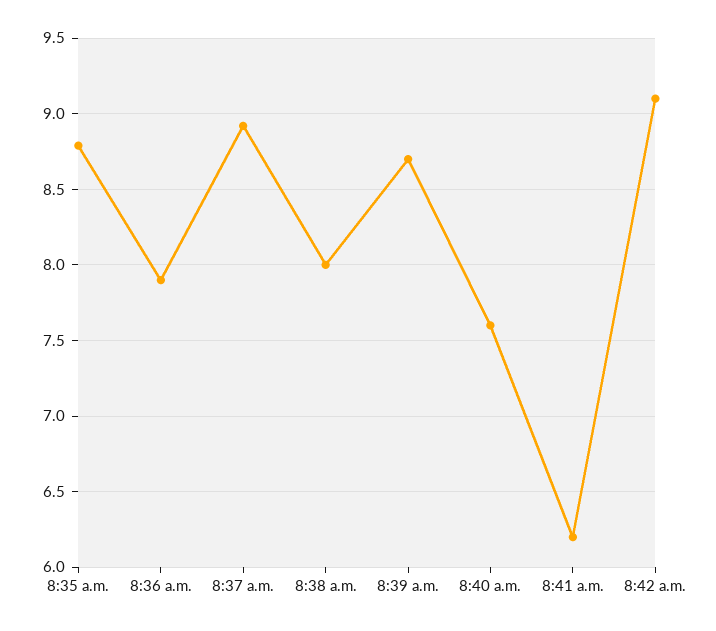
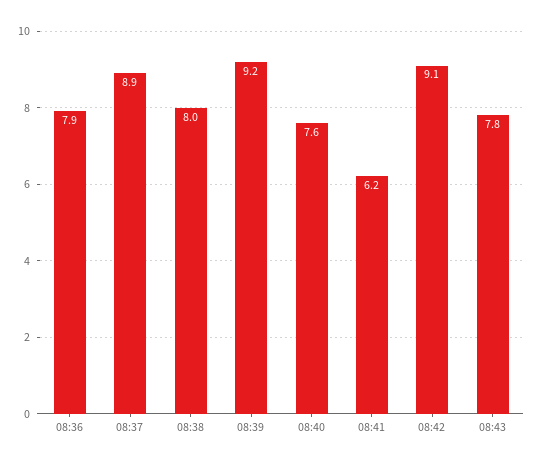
8:35 a.m.: 8.8 -> none
8:39 a.m.: 8.7 -> 9.2
08:43: none -> 7.8

